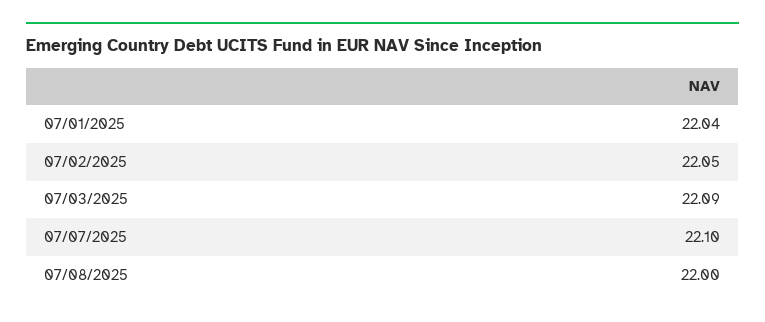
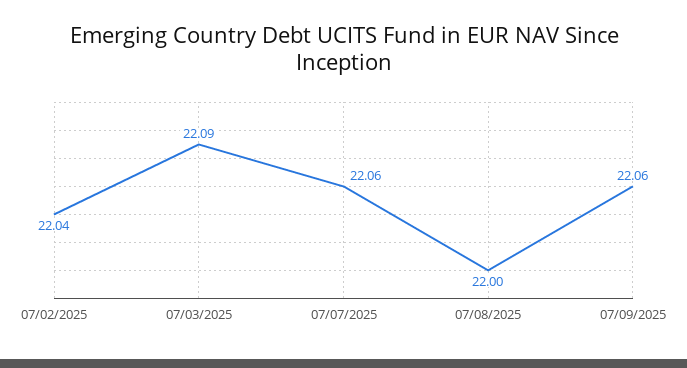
07/01/2025: 22.04 -> none
07/02/2025: 22.05 -> 22.04
07/07/2025: 22.1 -> 22.06
07/09/2025: none -> 22.06

